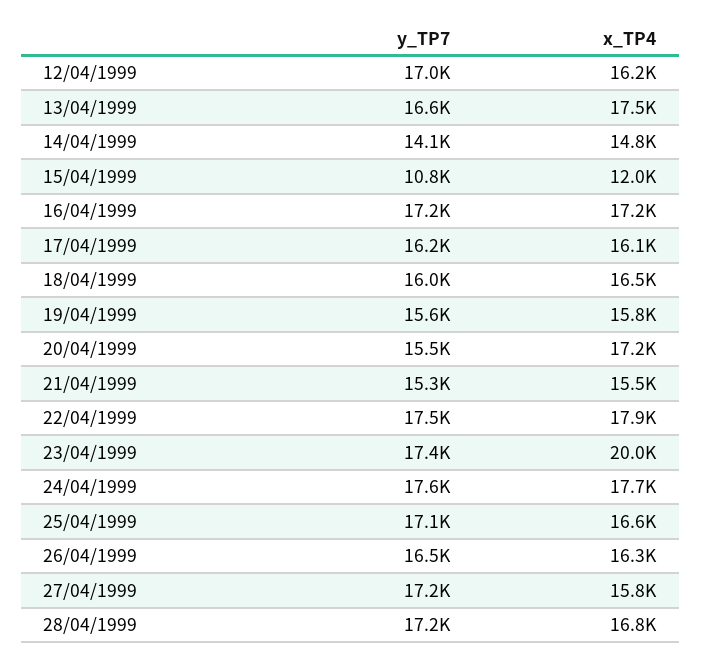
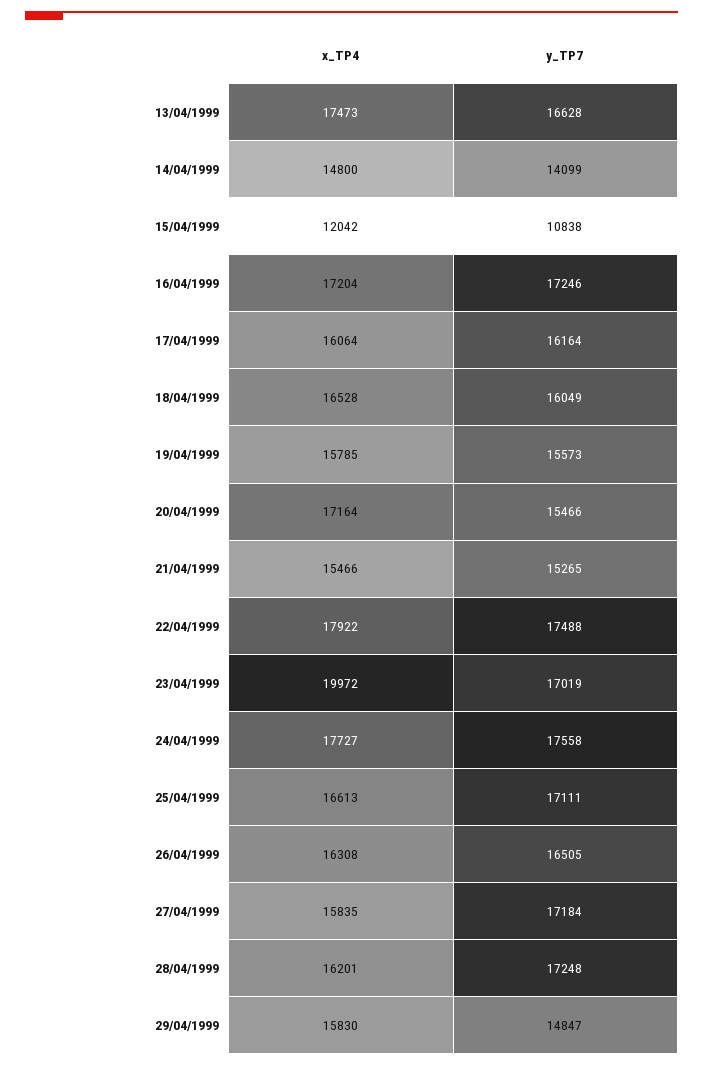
y_TP7, 12/04/1999: 17000 -> none
x_TP4, 12/04/1999: 16200 -> none
y_TP7, 23/04/1999: 17400 -> 17019
x_TP4, 28/04/1999: 16800 -> 16201
x_TP4, 29/04/1999: none -> 15830
y_TP7, 29/04/1999: none -> 14847

